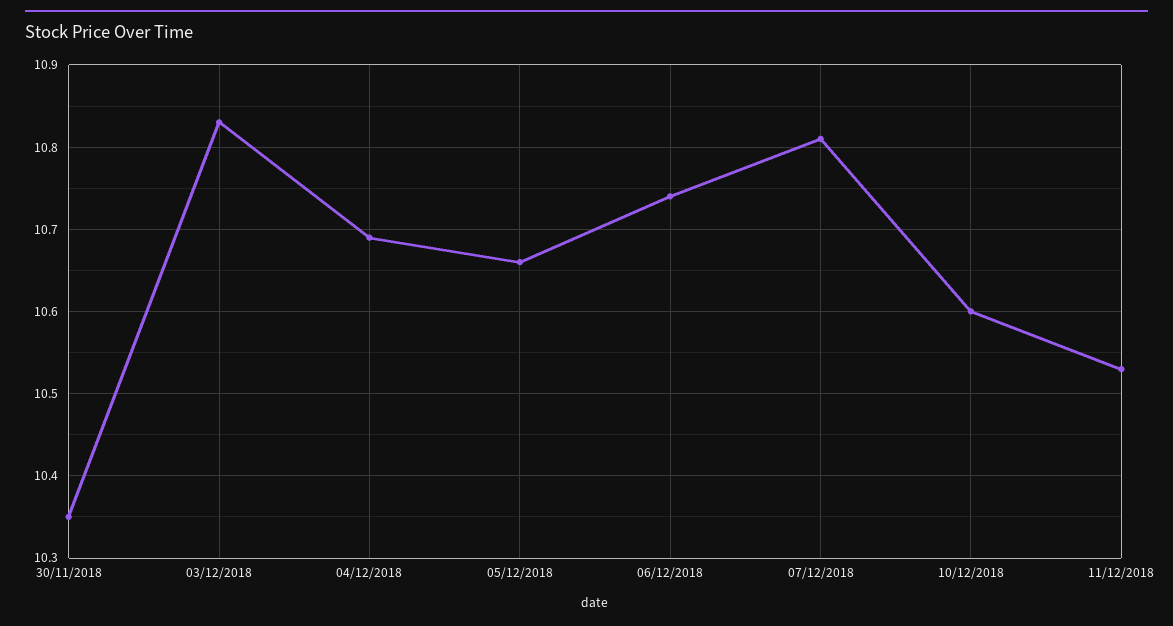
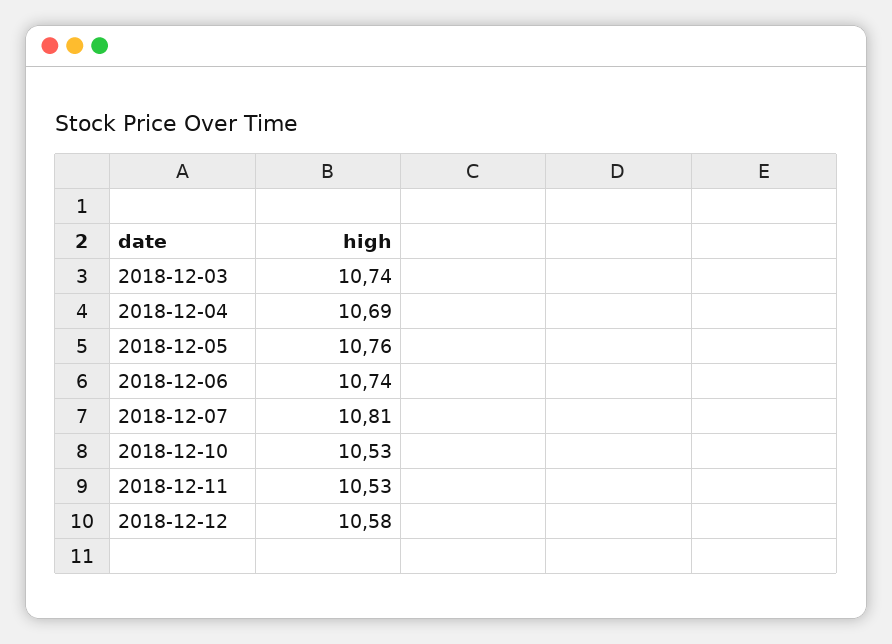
30/11/2018: 10.35 -> none
03/12/2018: 10.83 -> 10.74
05/12/2018: 10.66 -> 10.76
10/12/2018: 10.6 -> 10.53
2018-12-12: none -> 10.58

